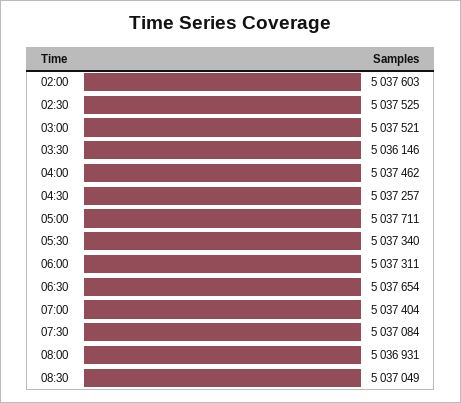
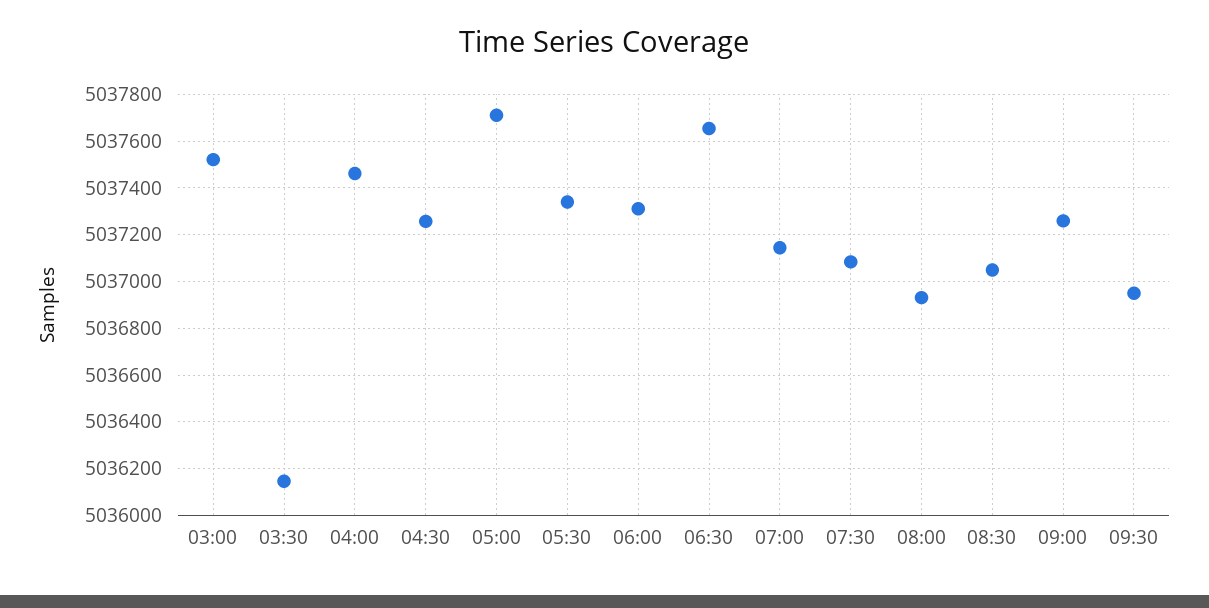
02:00: 5037603 -> none
02:30: 5037525 -> none
07:00: 5037404 -> 5037150
09:00: none -> 5037250
09:30: none -> 5036950

